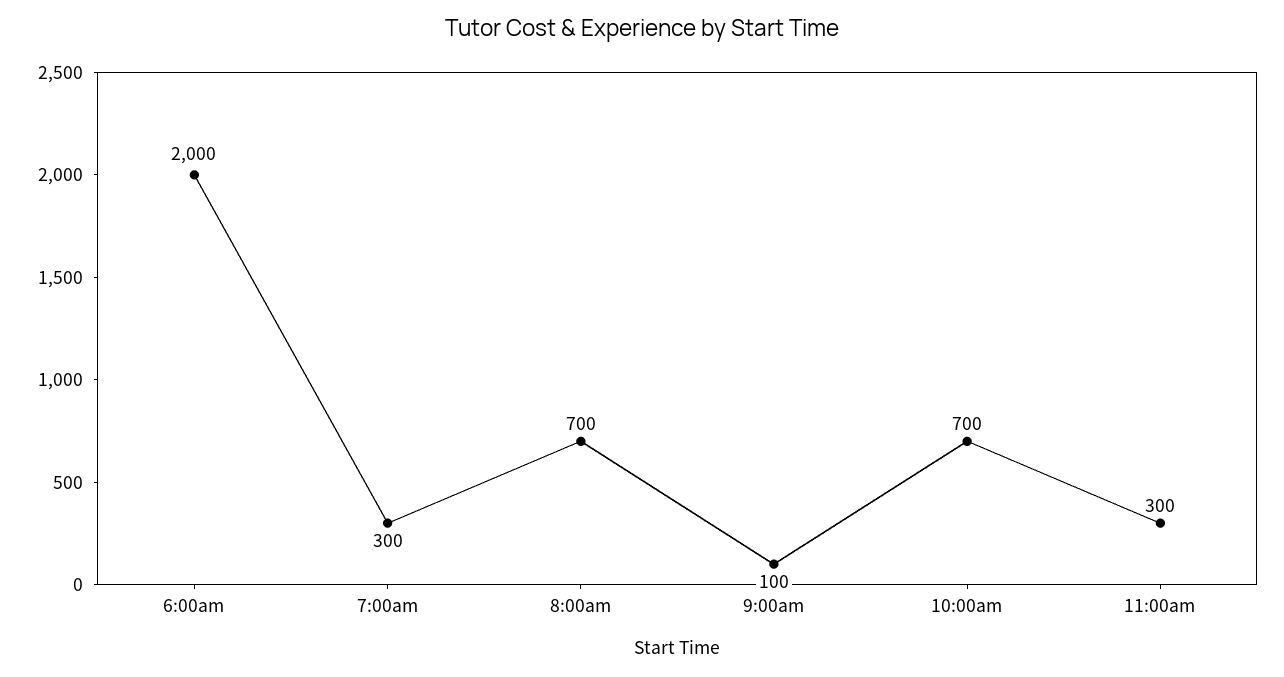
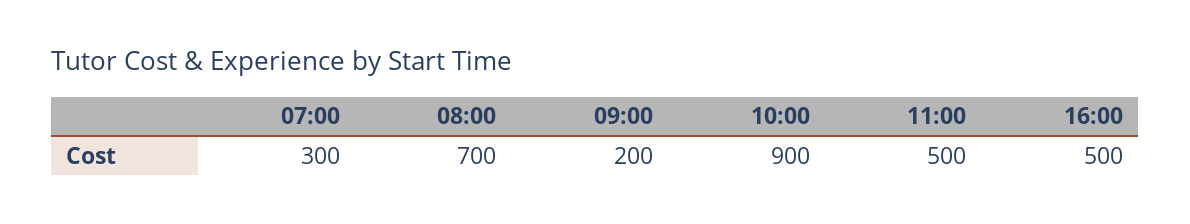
6:00am: 2000 -> none
9:00am: 100 -> 200
10:00am: 700 -> 900
11:00am: 300 -> 500
16:00: none -> 500

